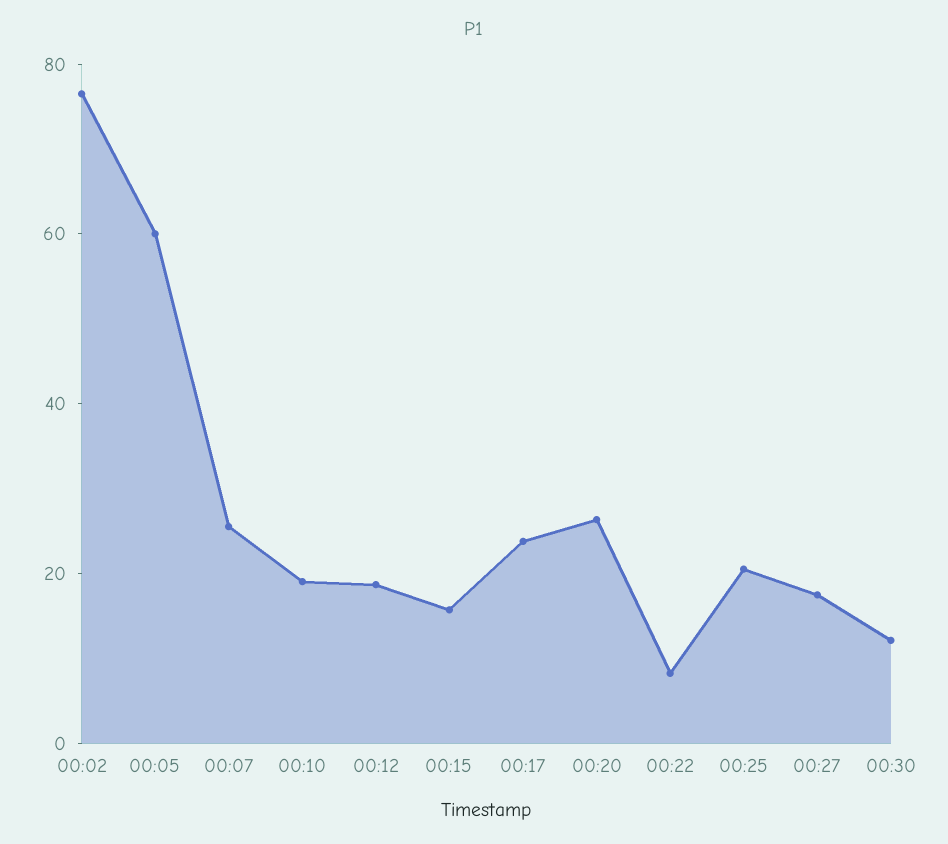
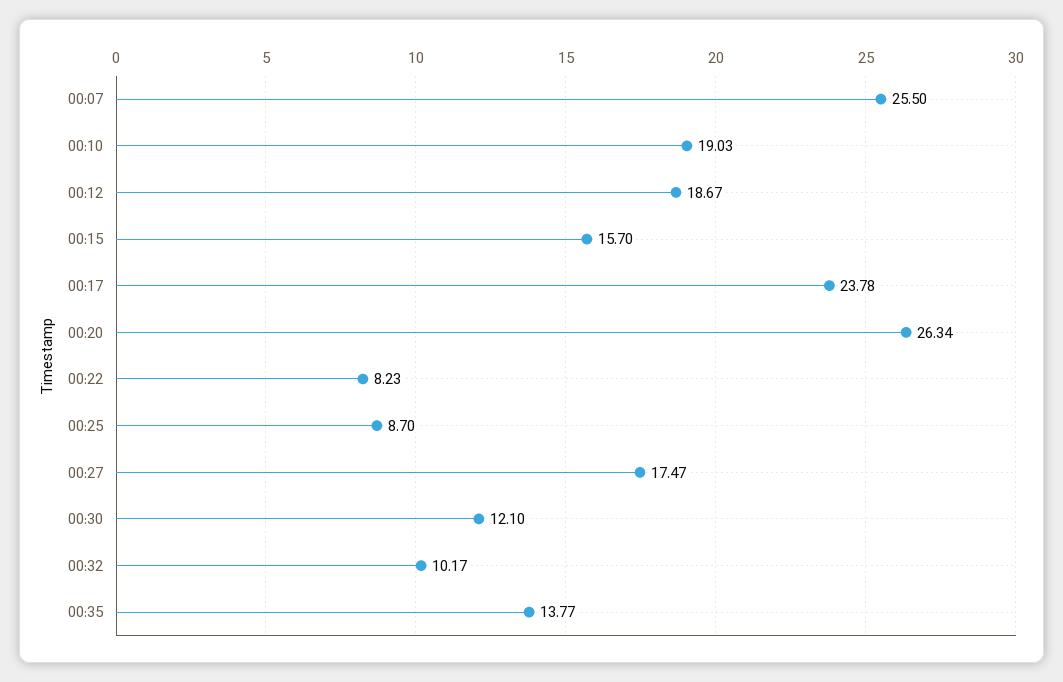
00:02: 75 -> none
00:05: 60 -> none
00:25: 20 -> 8.7
00:32: none -> 10.17
00:35: none -> 13.77

